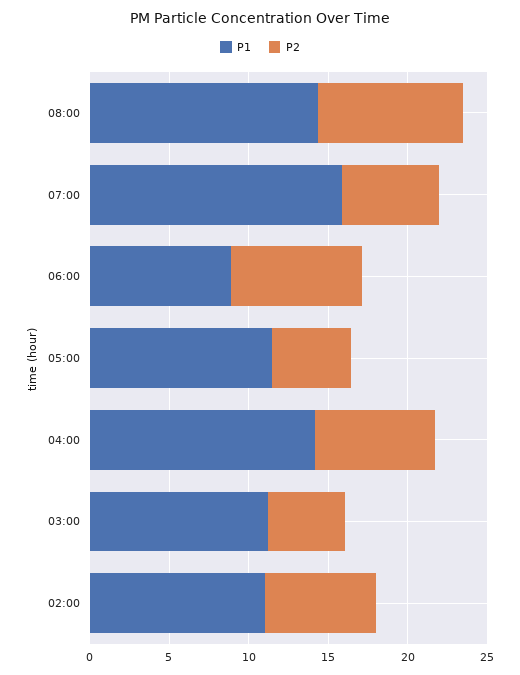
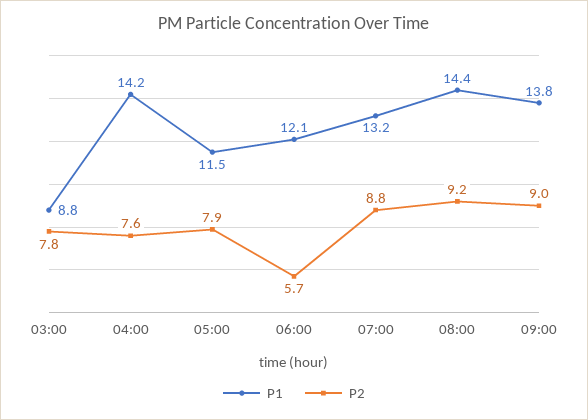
P1, 07:00: 16 -> 13.2
P2, 07:00: 6 -> 8.8
P1, 06:00: 9 -> 12.1
P2, 06:00: 8 -> 5.7
P2, 05:00: 5 -> 7.9
P1, 03:00: 11 -> 8.8
P2, 03:00: 5 -> 7.8
P1, 02:00: 11 -> none
P2, 02:00: 7 -> none
P1, 09:00: none -> 13.8
P2, 09:00: none -> 9

